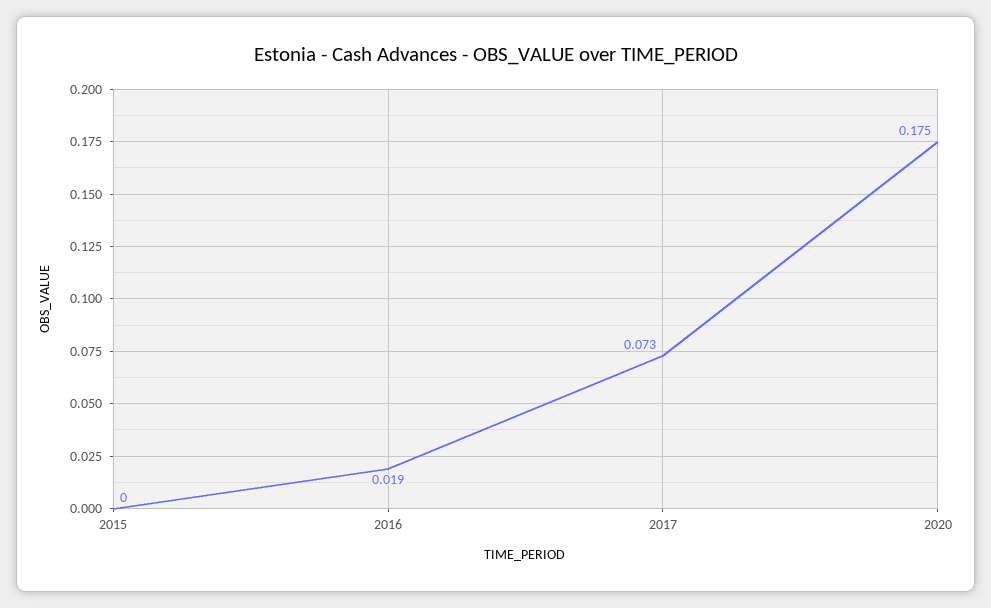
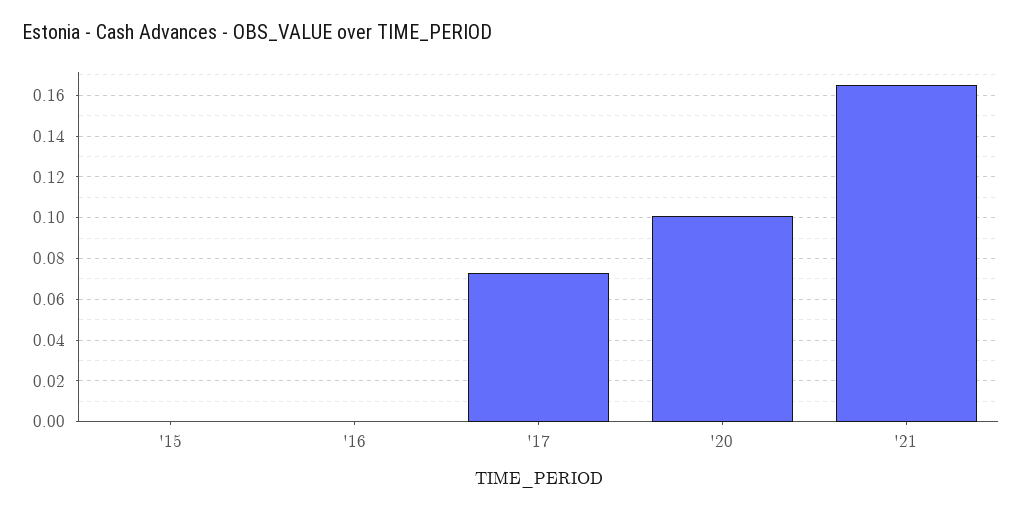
2016: 0.019 -> 0
2020: 0.175 -> 0.1
'21: none -> 0.165

